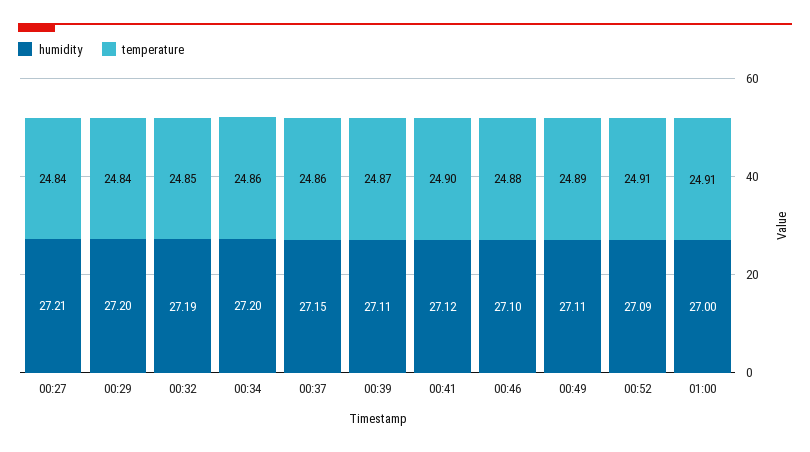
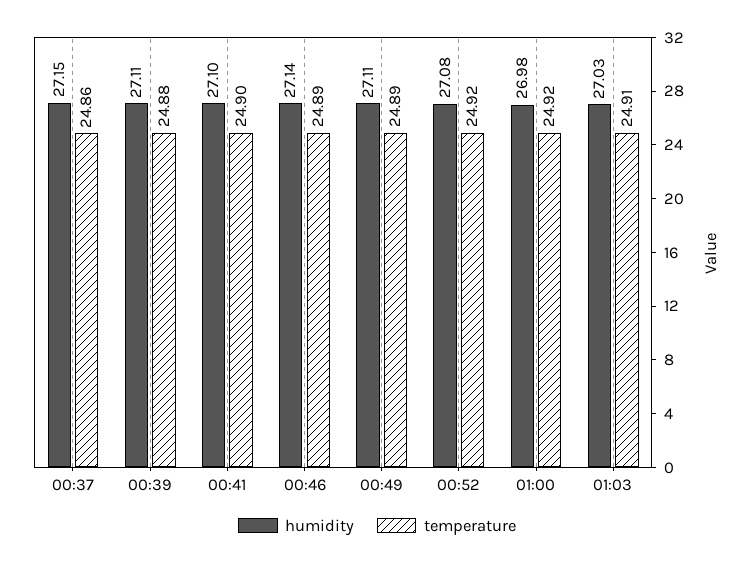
humidity, 00:27: 27.21 -> none
temperature, 00:27: 24.84 -> none
humidity, 00:29: 27.2 -> none
temperature, 00:29: 24.84 -> none
humidity, 00:32: 27.19 -> none
temperature, 00:32: 24.85 -> none
humidity, 00:34: 27.2 -> none
temperature, 00:34: 24.86 -> none
temperature, 00:39: 24.87 -> 24.88
humidity, 00:41: 27.12 -> 27.1
humidity, 00:46: 27.1 -> 27.14
temperature, 00:46: 24.88 -> 24.89
humidity, 00:52: 27.09 -> 27.08
temperature, 00:52: 24.91 -> 24.92
humidity, 01:00: 27 -> 26.98
temperature, 01:00: 24.91 -> 24.92
humidity, 01:03: none -> 27.03
temperature, 01:03: none -> 24.91

